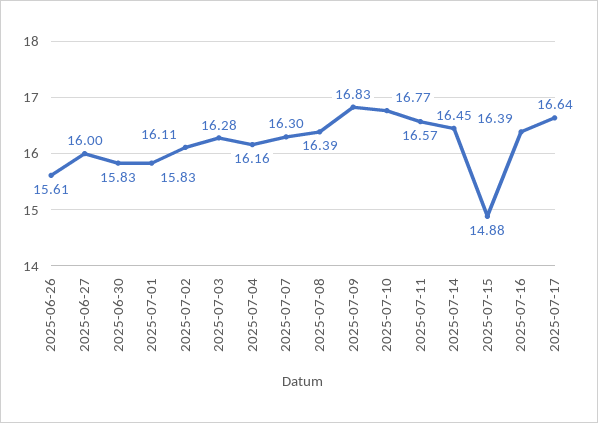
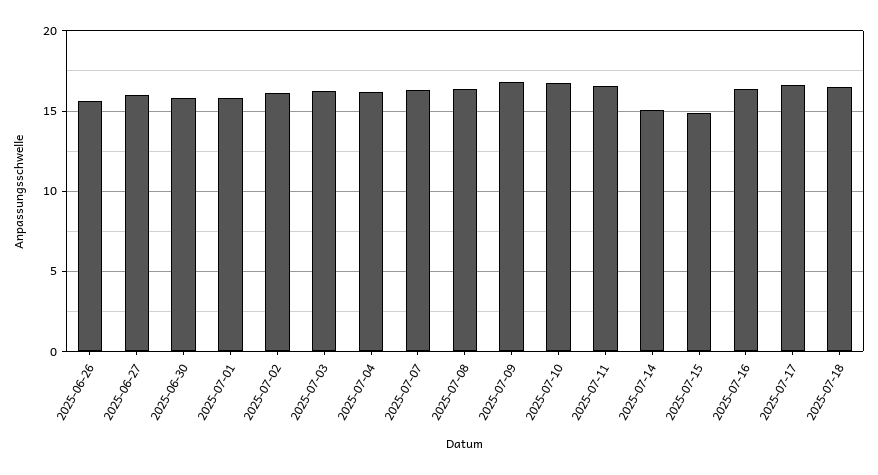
2025-07-14: 16.45 -> 15
2025-07-18: none -> 16.5

